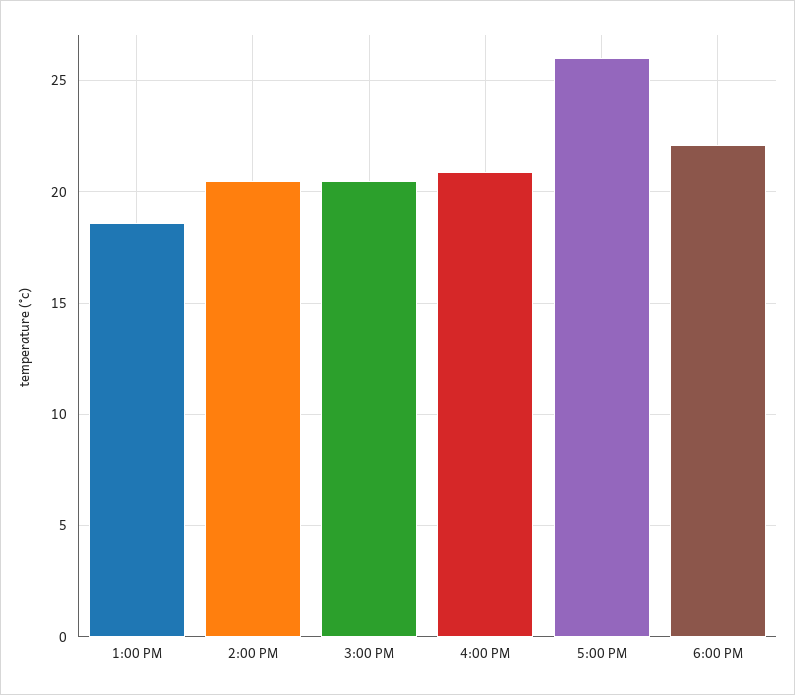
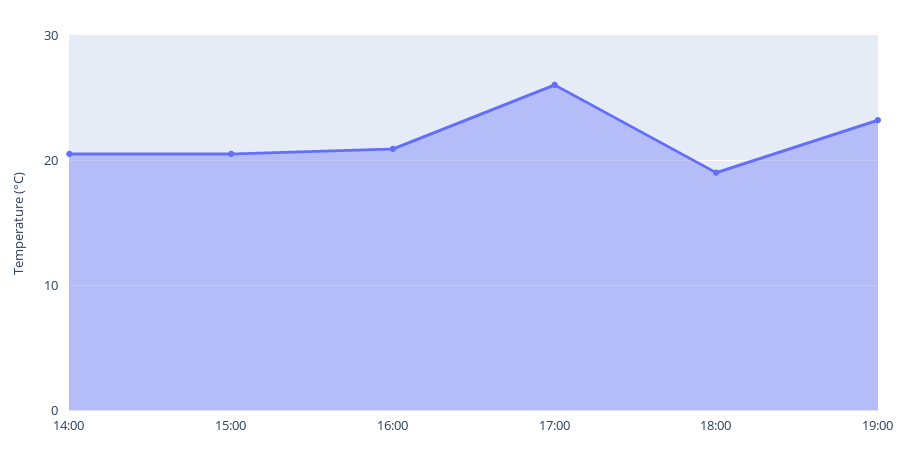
1:00 PM: 18.5 -> none
6:00 PM: 22 -> 19
19:00: none -> 23

